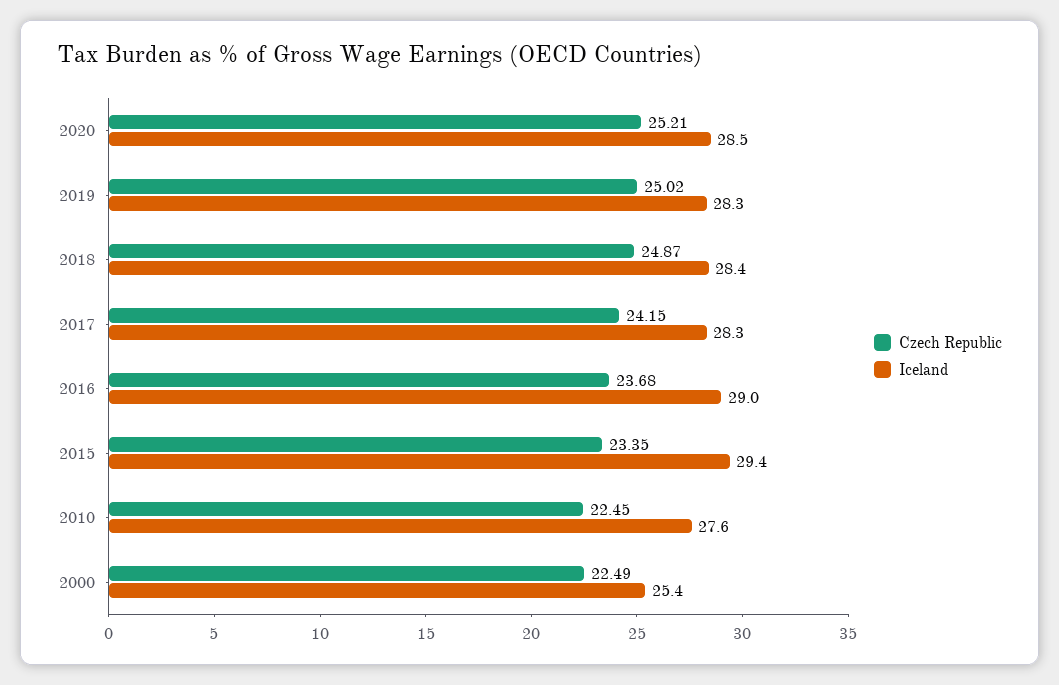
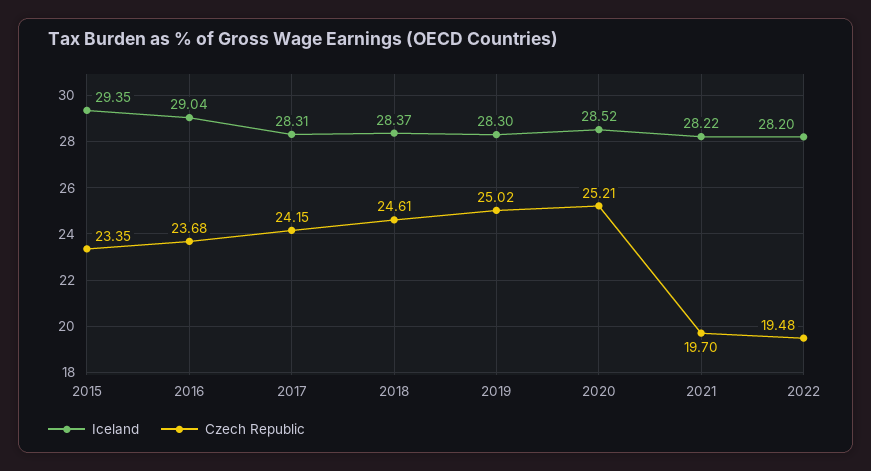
Czech Republic, 2018: 24.87 -> 24.61
Czech Republic, 2010: 22.45 -> none
Iceland, 2010: 27.6 -> none
Czech Republic, 2000: 22.49 -> none
Iceland, 2000: 25.4 -> none
Iceland, 2021: none -> 28.22
Czech Republic, 2021: none -> 19.7
Iceland, 2022: none -> 28.2
Czech Republic, 2022: none -> 19.48

